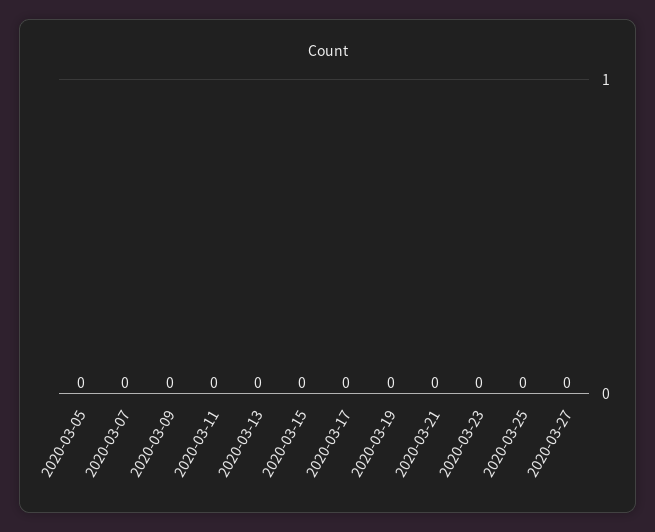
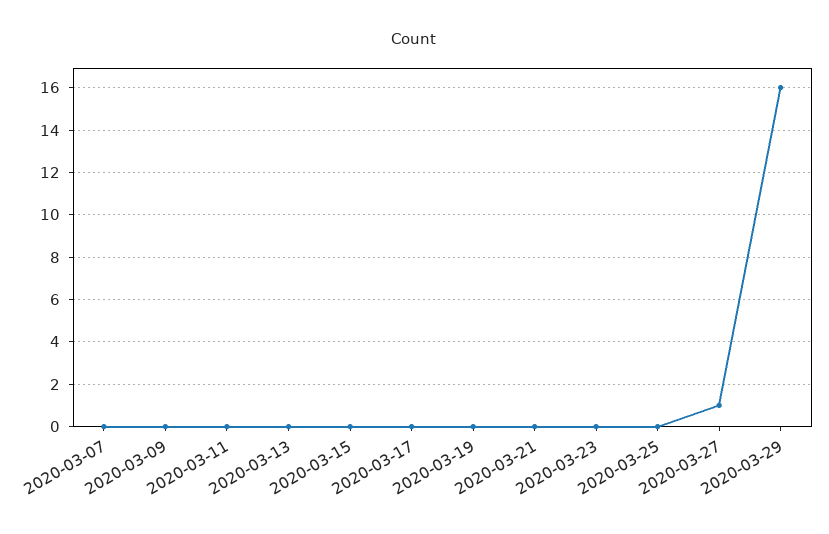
2020-03-05: 0 -> none
2020-03-27: 0 -> 1
2020-03-29: none -> 16

